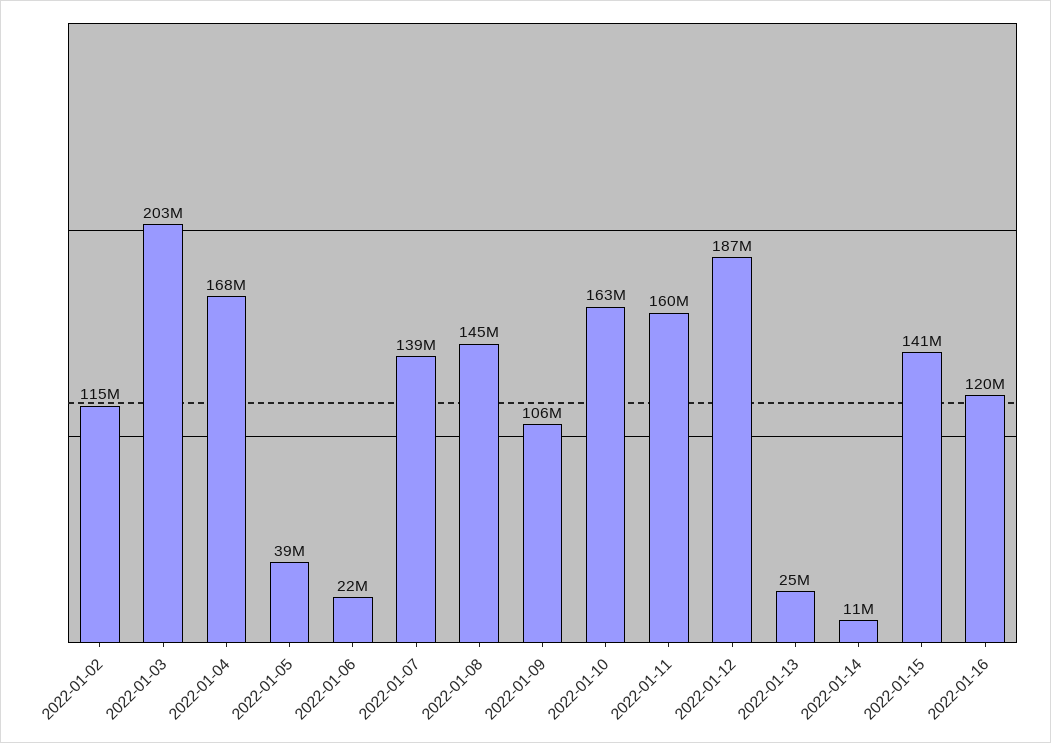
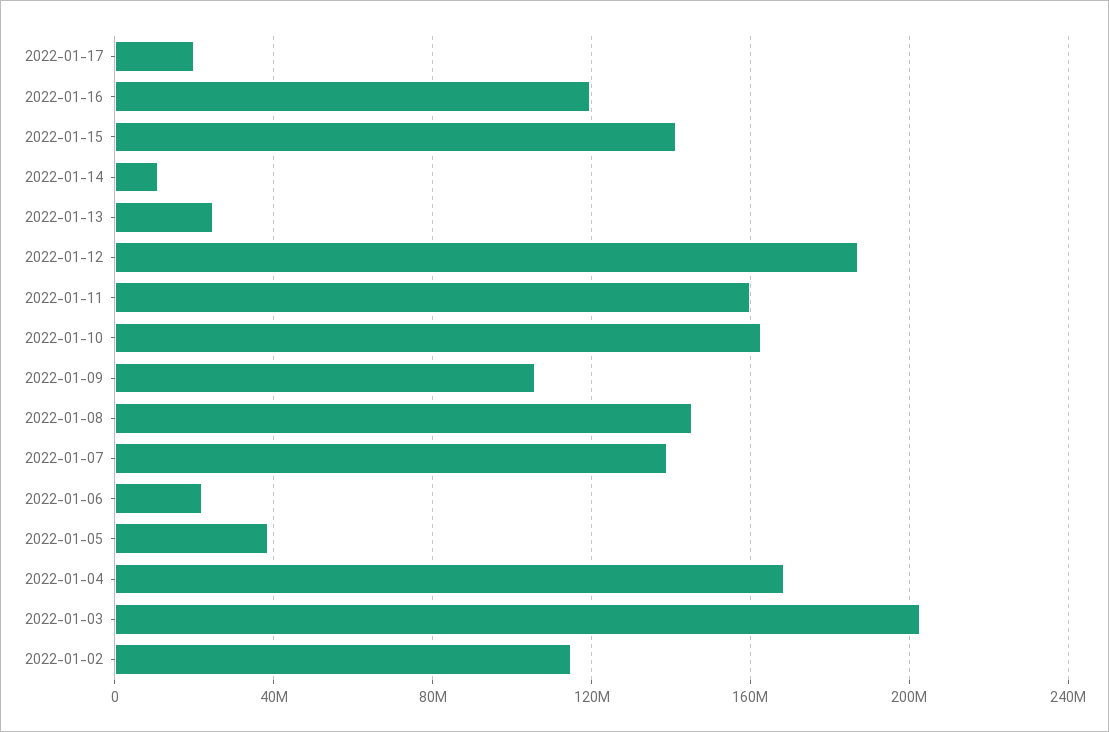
2022-01-17: none -> 20000000

